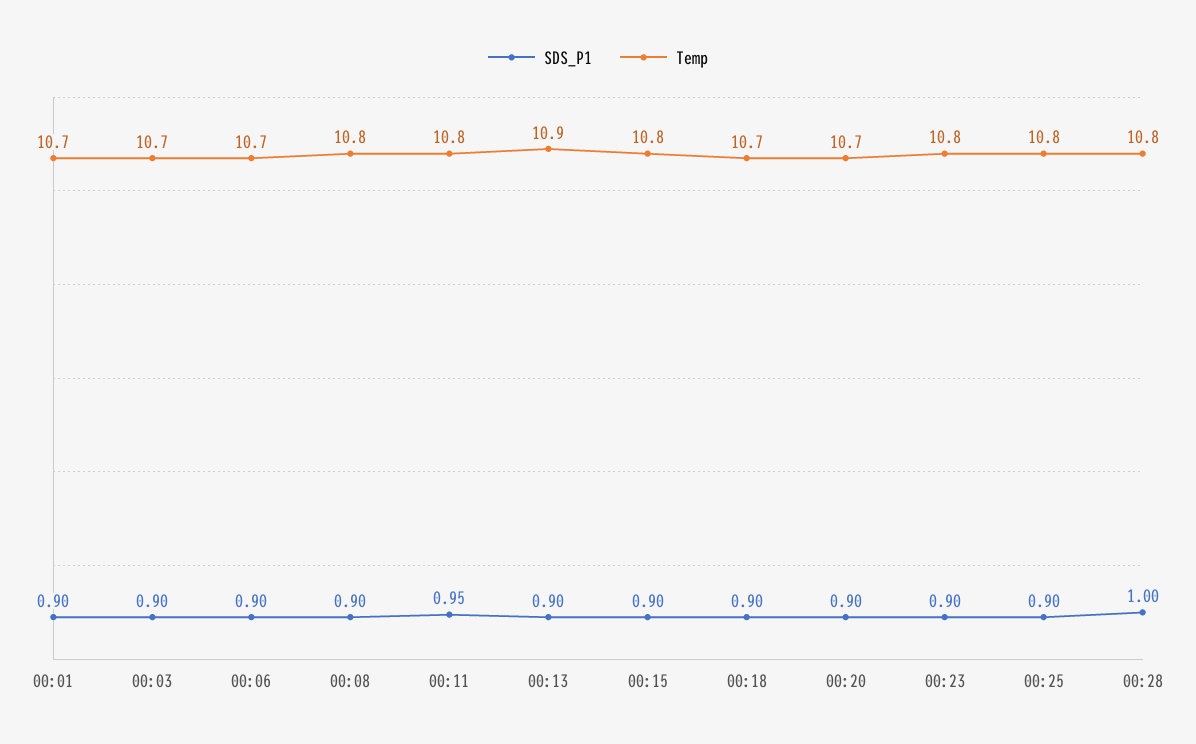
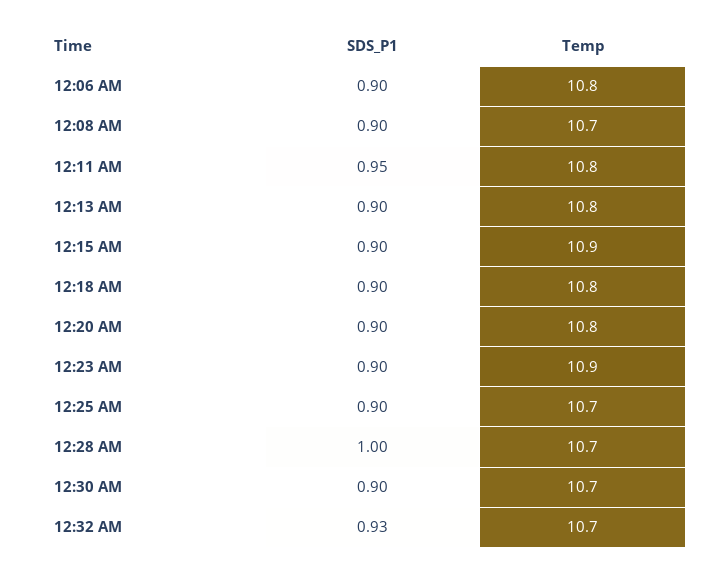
SDS_P1, 00:01: 0.9 -> none
Temp, 00:01: 10.7 -> none
SDS_P1, 00:03: 0.9 -> none
Temp, 00:03: 10.7 -> none
Temp, 00:06: 10.7 -> 10.8
Temp, 00:08: 10.8 -> 10.7
Temp, 00:13: 10.9 -> 10.8
Temp, 00:15: 10.8 -> 10.9
Temp, 00:18: 10.7 -> 10.8
Temp, 00:20: 10.7 -> 10.8
Temp, 00:23: 10.8 -> 10.9
Temp, 00:25: 10.8 -> 10.7
Temp, 00:28: 10.8 -> 10.7
SDS_P1, 12:30 AM: none -> 0.9
Temp, 12:30 AM: none -> 10.7
SDS_P1, 12:32 AM: none -> 0.93
Temp, 12:32 AM: none -> 10.7

